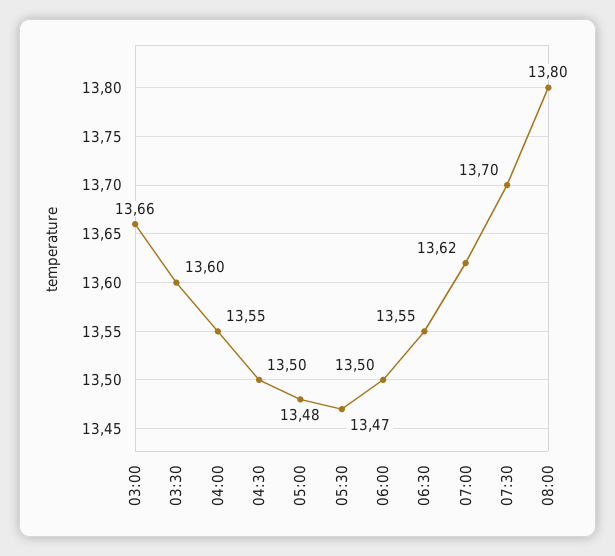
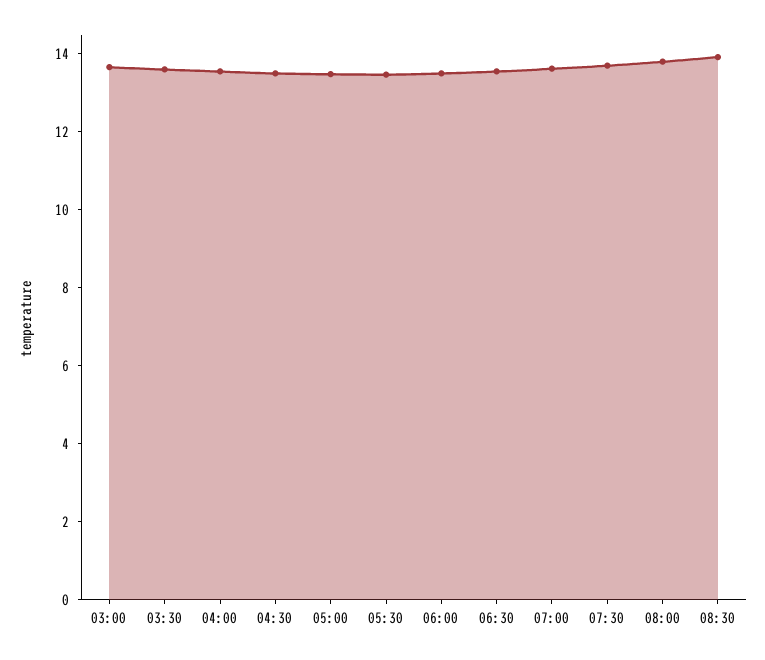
08:30: none -> 14

